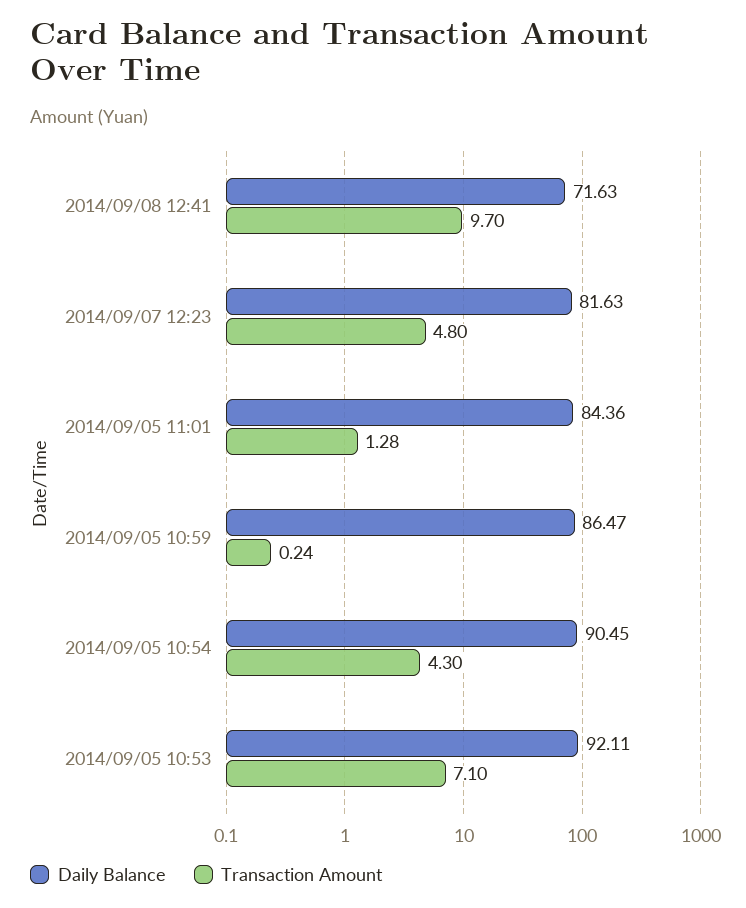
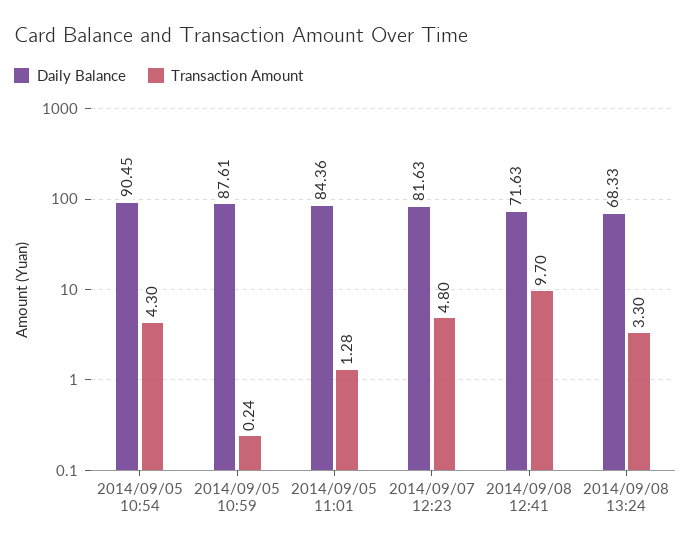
Daily Balance, 2014/09/05 10:59: 86.47 -> 87.61
Daily Balance, 2014/09/05 10:53: 92.11 -> none
Transaction Amount, 2014/09/05 10:53: 7.1 -> none
Daily Balance, 2014/09/08 13:24: none -> 68.33
Transaction Amount, 2014/09/08 13:24: none -> 3.3

